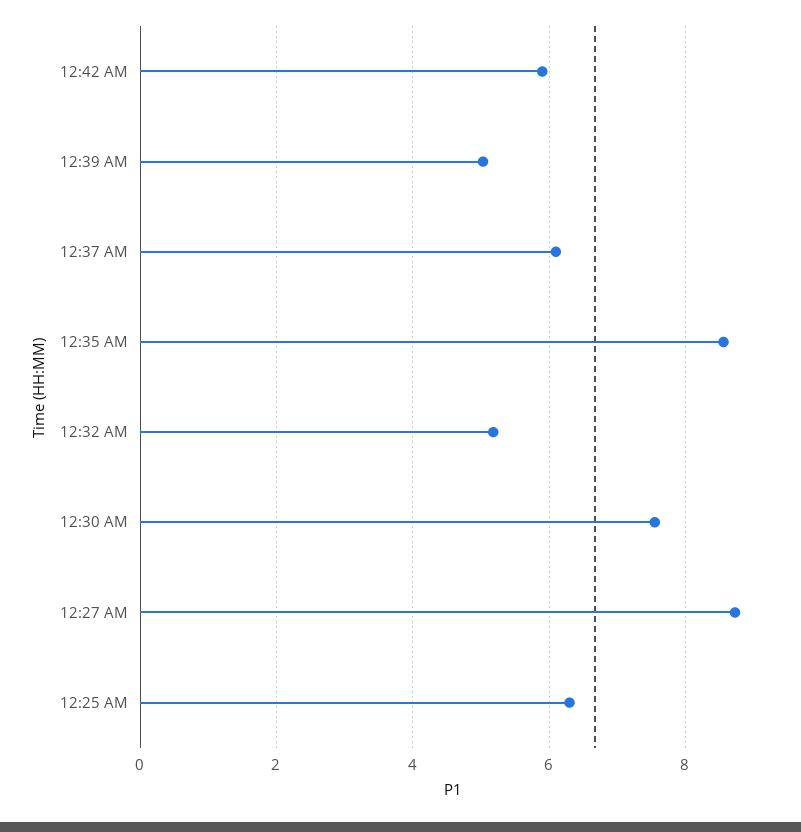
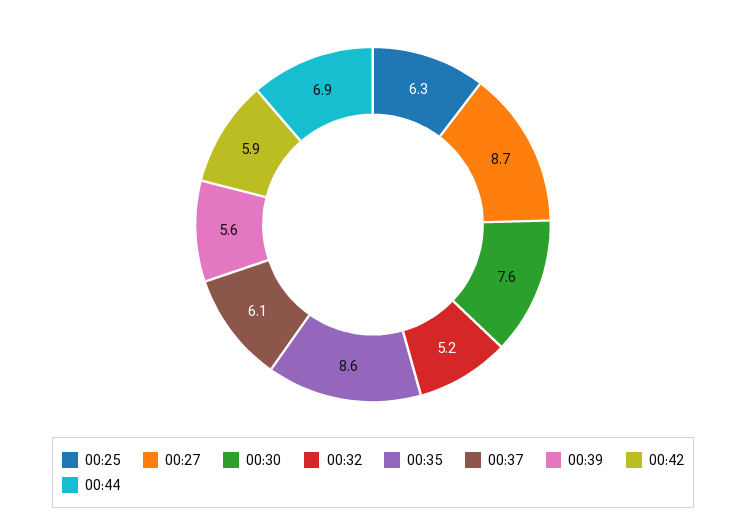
12:39 AM: 5 -> 5.6
00:44: none -> 6.9

